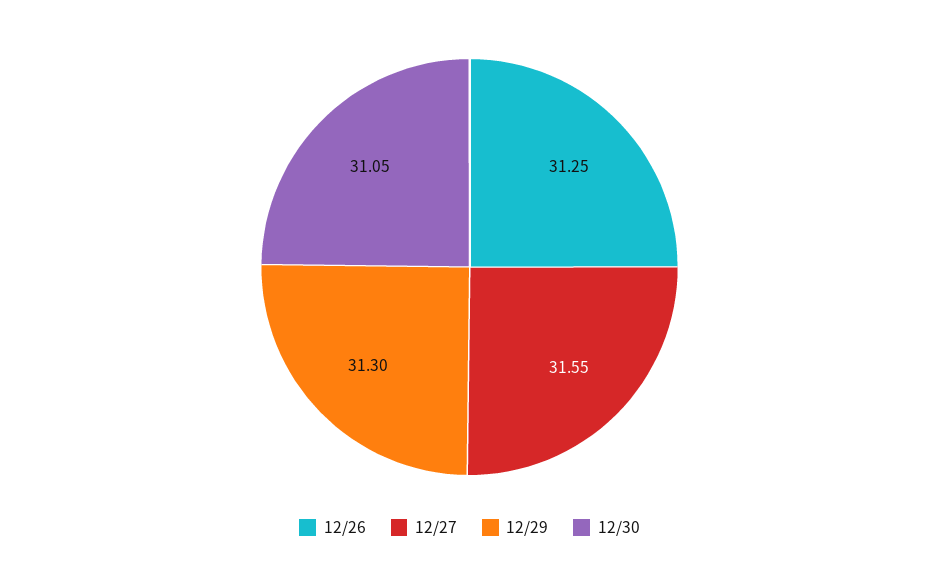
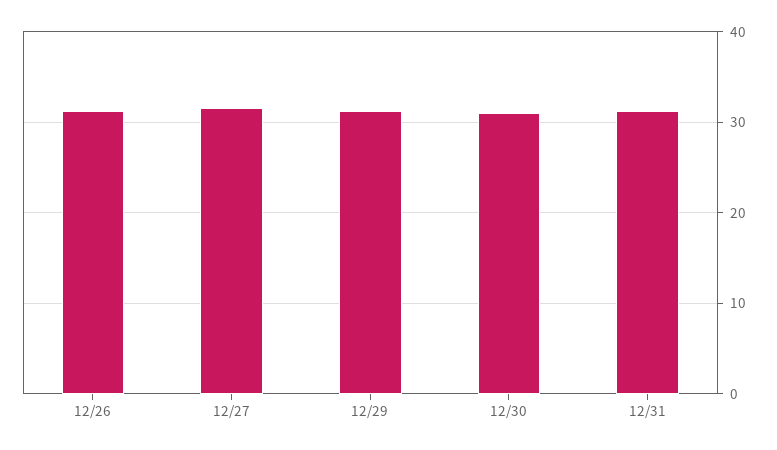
12/31: none -> 31

